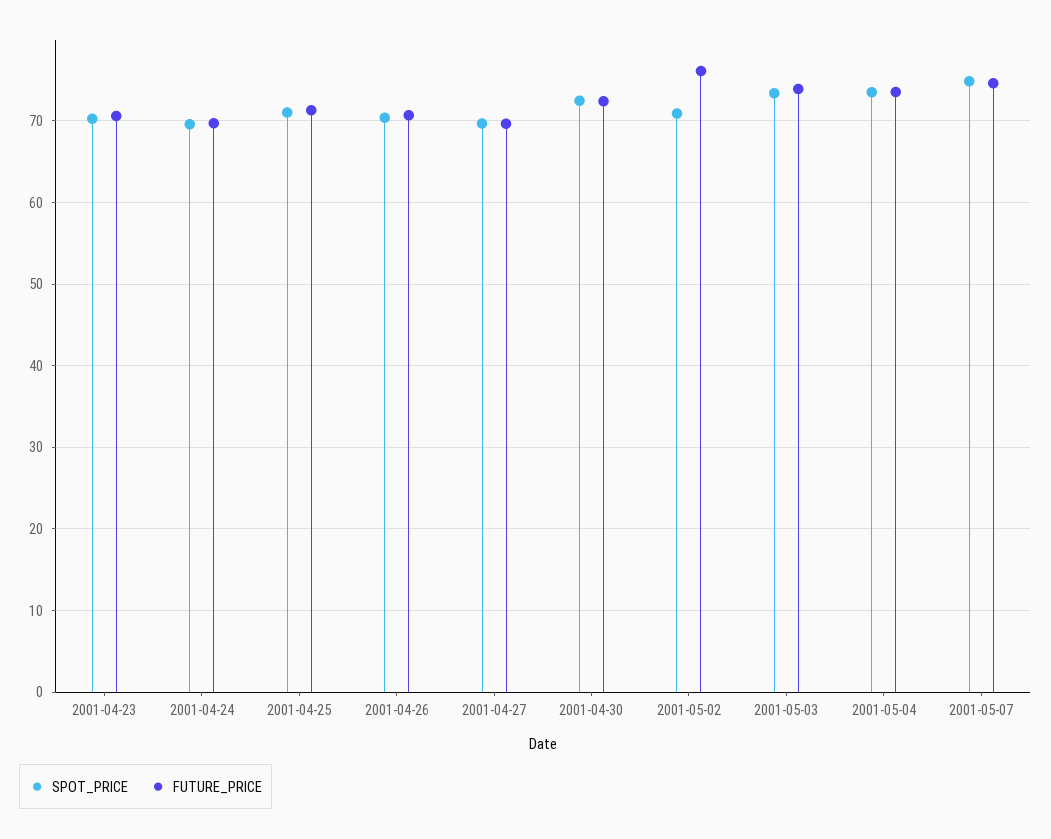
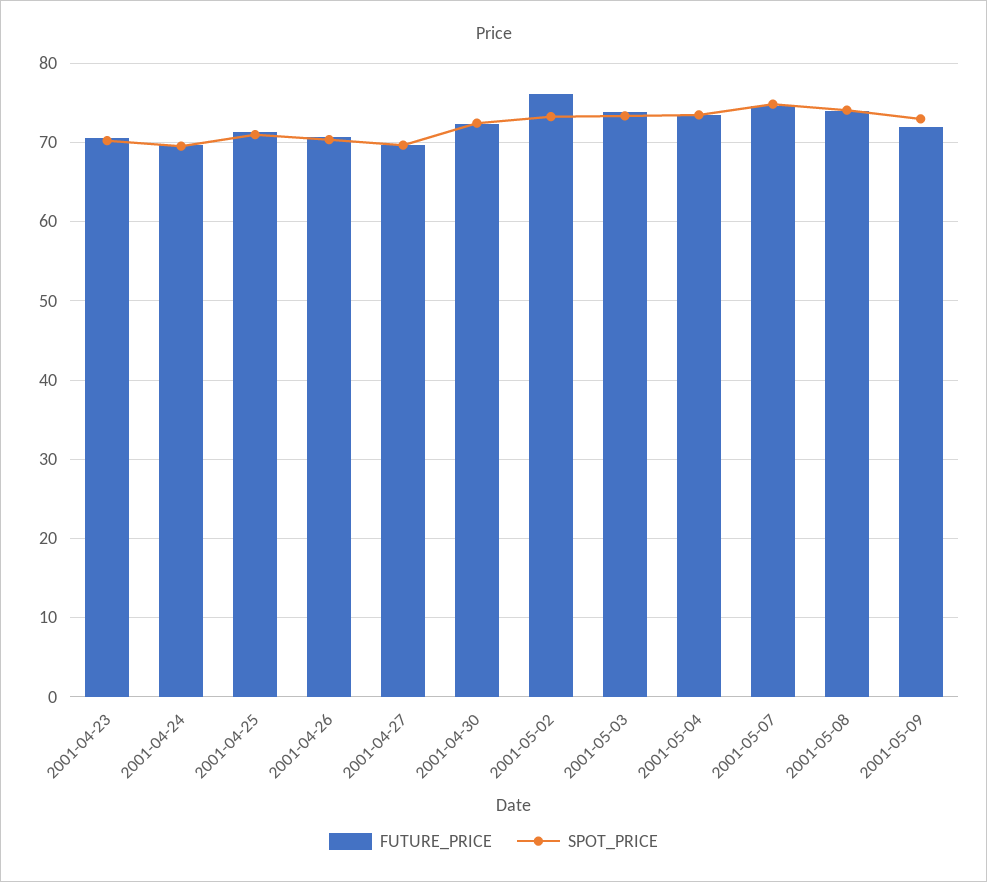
SPOT_PRICE, 2001-05-02: 71 -> 73
FUTURE_PRICE, 2001-05-08: none -> 74
SPOT_PRICE, 2001-05-08: none -> 74
FUTURE_PRICE, 2001-05-09: none -> 72
SPOT_PRICE, 2001-05-09: none -> 73

